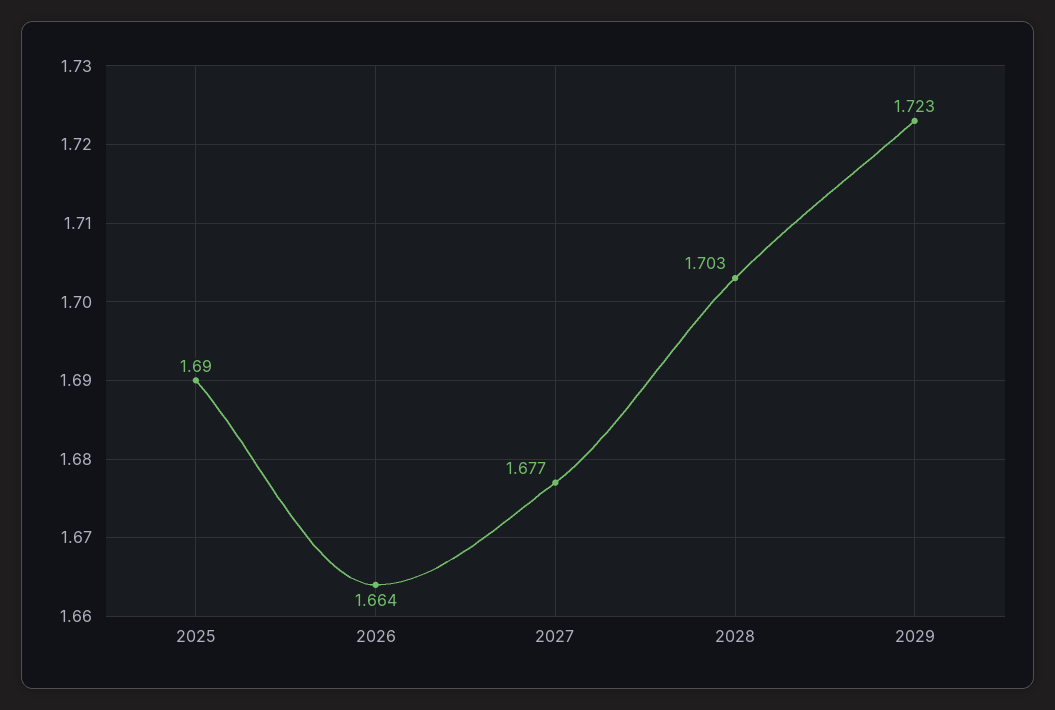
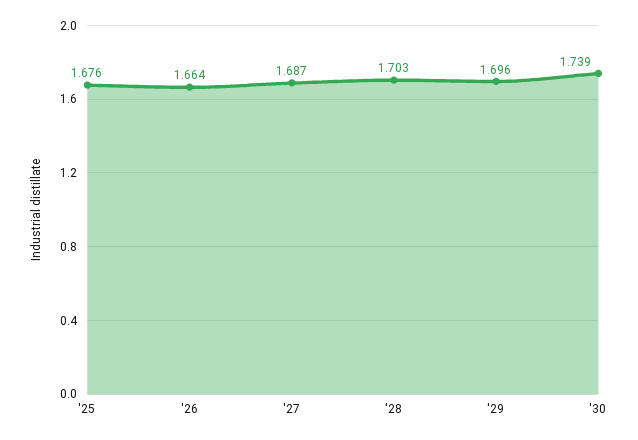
2025: 1.69 -> 1.676
2027: 1.677 -> 1.687
2029: 1.723 -> 1.696
'30: none -> 1.739

